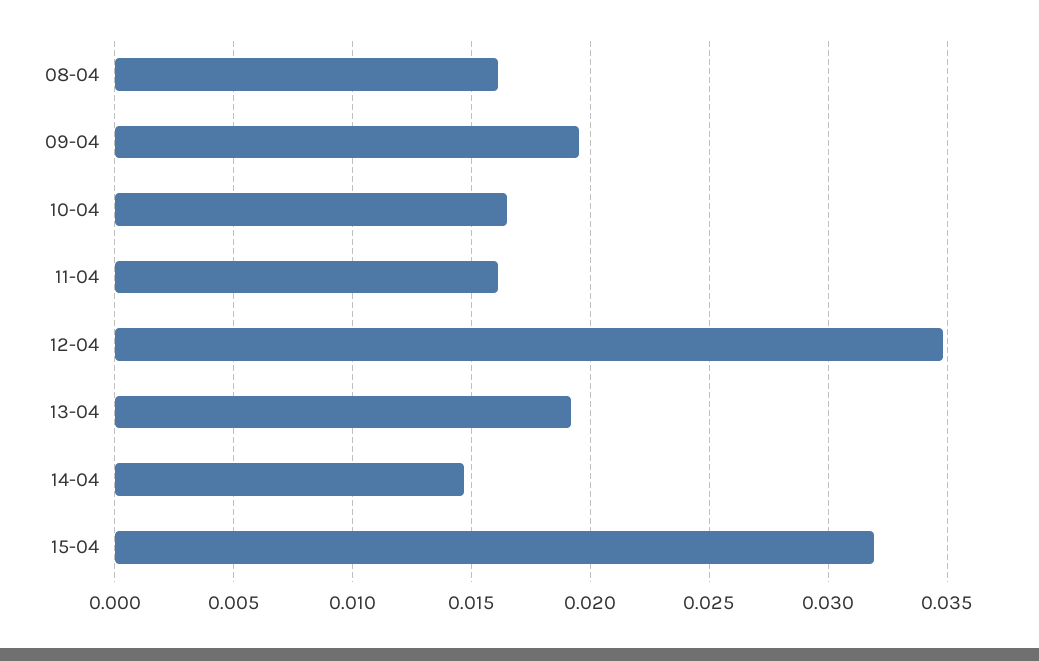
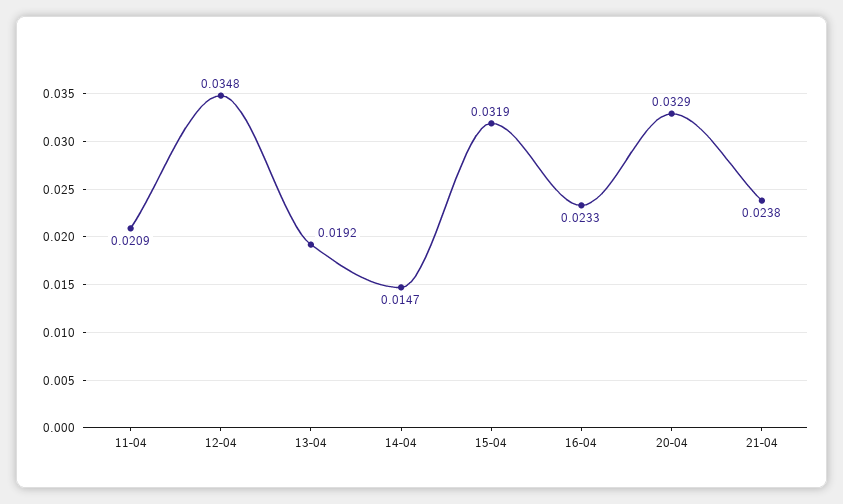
08-04: 0.016 -> none
09-04: 0.0195 -> none
10-04: 0.0165 -> none
11-04: 0.016 -> 0.0209
16-04: none -> 0.0233
20-04: none -> 0.0329
21-04: none -> 0.0238

